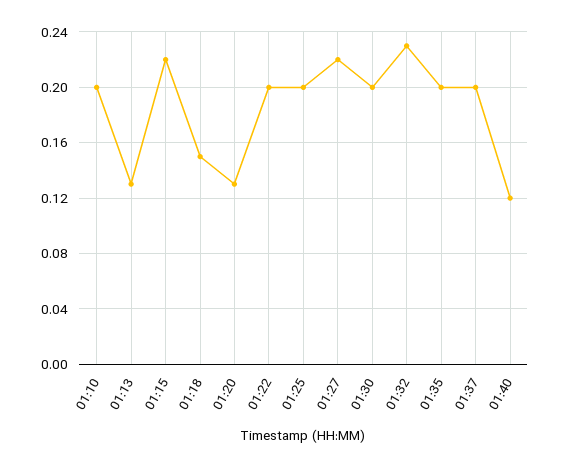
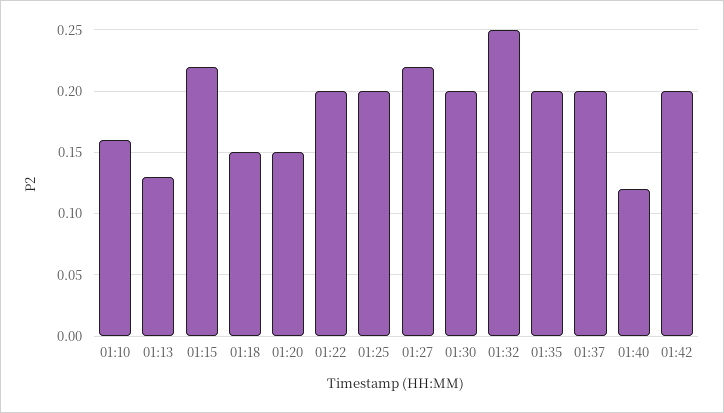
01:10: 0.2 -> 0.16
01:20: 0.13 -> 0.15
01:32: 0.23 -> 0.25
01:42: none -> 0.2

